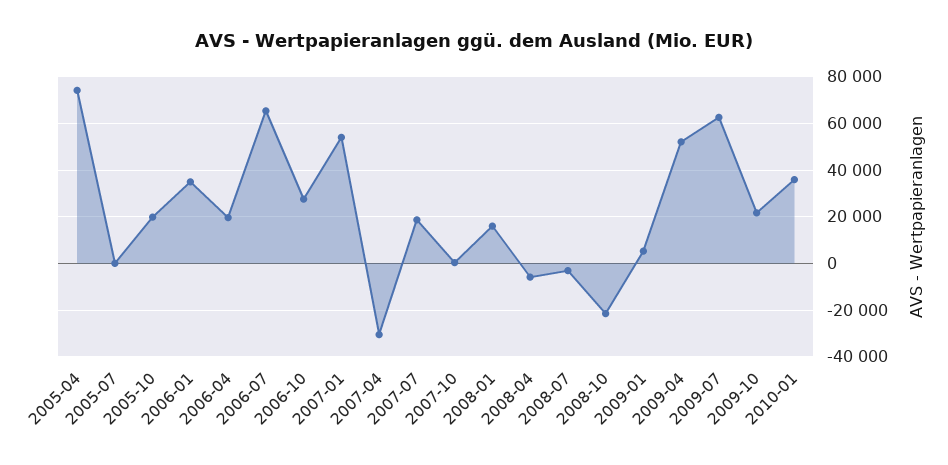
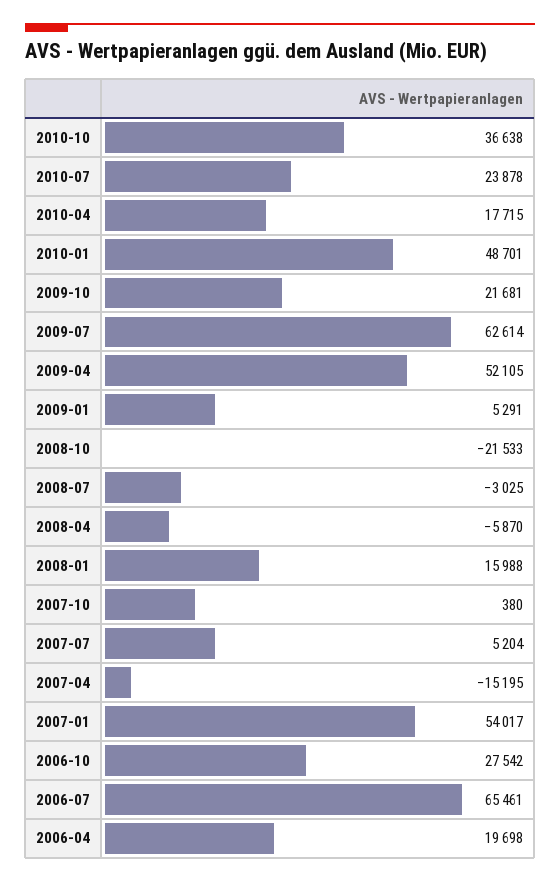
2005-04: 75000 -> none
2005-07: 0 -> none
2005-10: 20000 -> none
2006-01: 35000 -> none
2007-04: -30000 -> -15195
2007-07: 20000 -> 5204
2010-01: 35000 -> 48701
2010-10: none -> 36638
2010-07: none -> 23878
2010-04: none -> 17715

